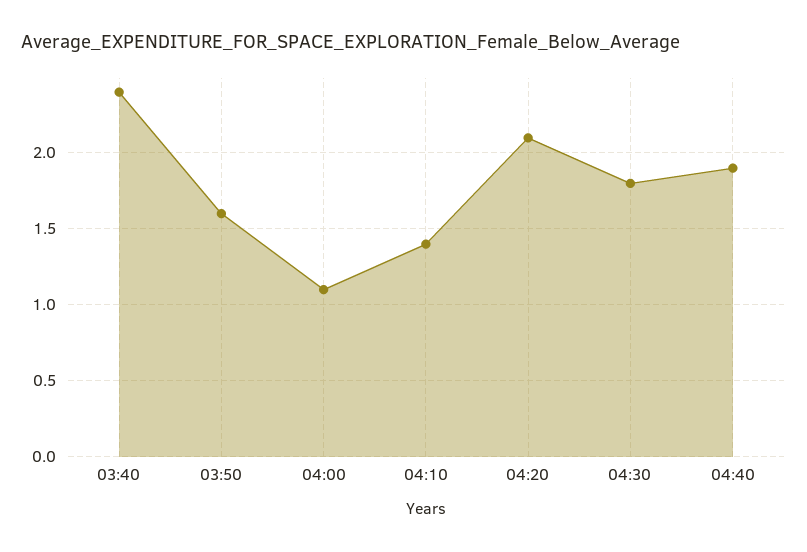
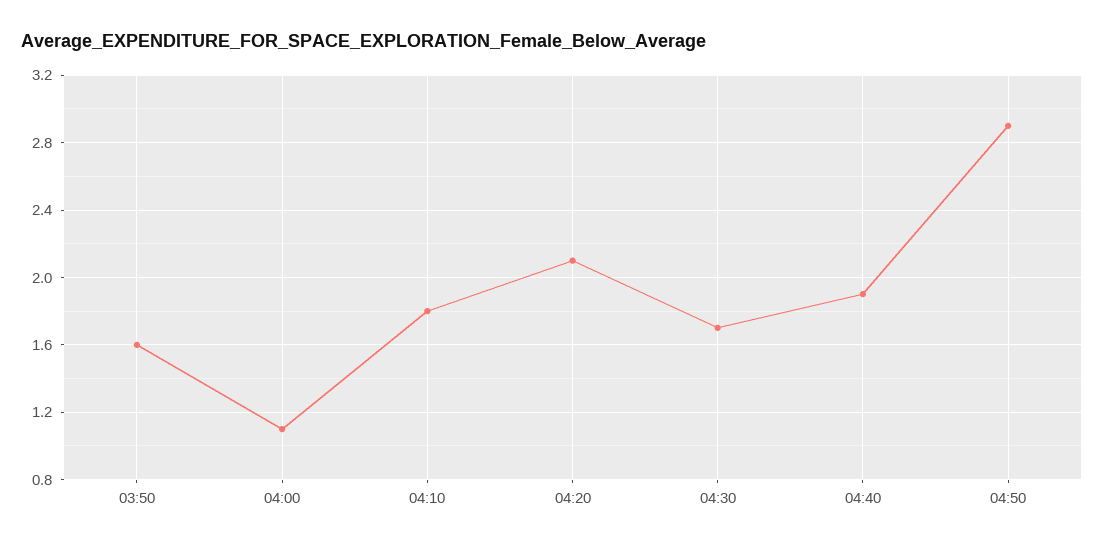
03:40: 2.4 -> none
04:10: 1.4 -> 1.8
04:30: 1.8 -> 1.7
04:50: none -> 2.9

